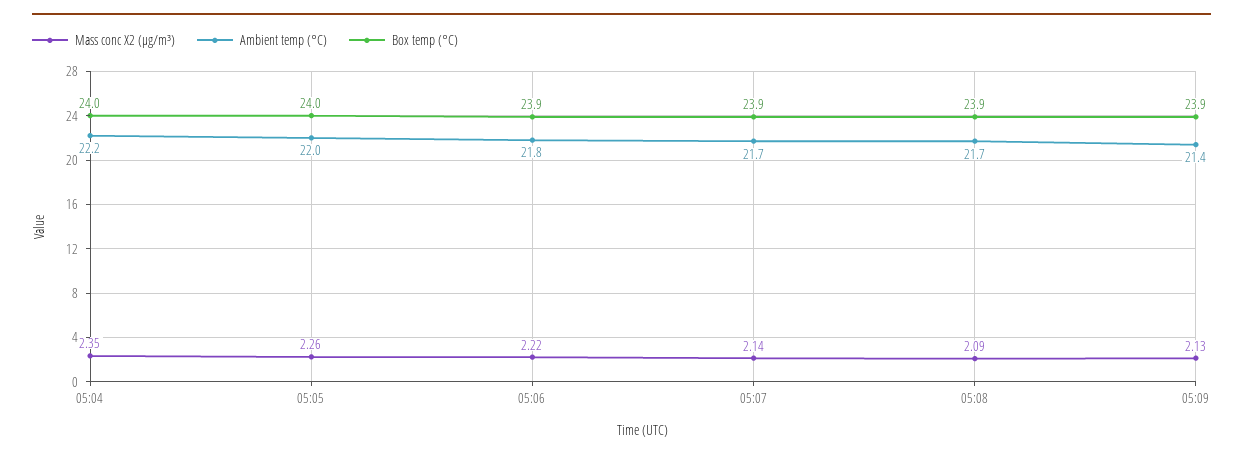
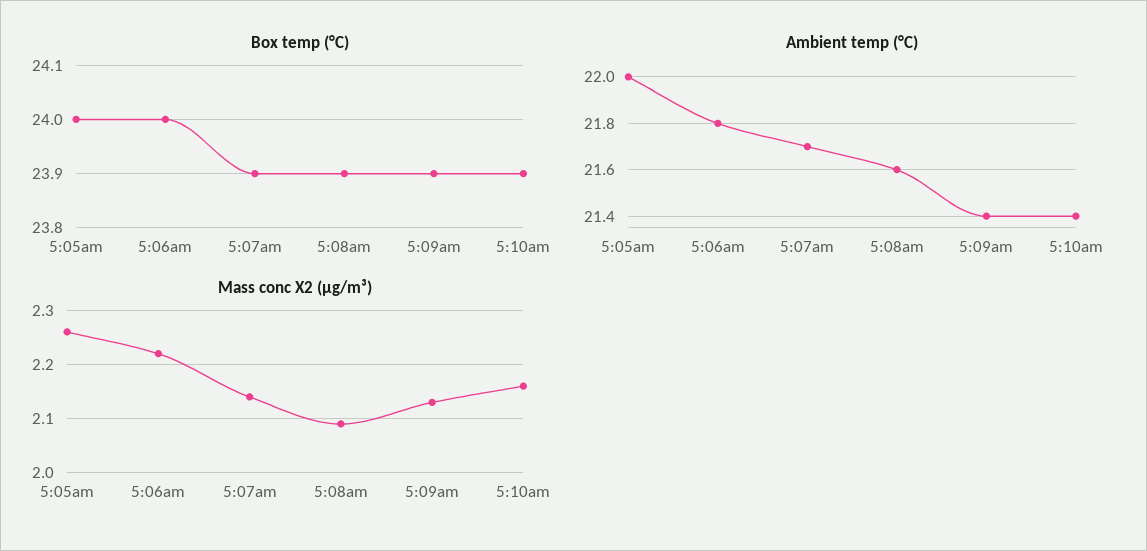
Mass conc X2 (μg/m³), 05:04: 2.35 -> none
Ambient temp (°C), 05:04: 22.2 -> none
Box temp (°C), 05:04: 24 -> none
Box temp (°C), 05:06: 23.9 -> 24
Ambient temp (°C), 05:08: 21.7 -> 21.6
Box temp (°C), 5:10am: none -> 23.9
Ambient temp (°C), 5:10am: none -> 21.4
Mass conc X2 (μg/m³), 5:10am: none -> 2.15

